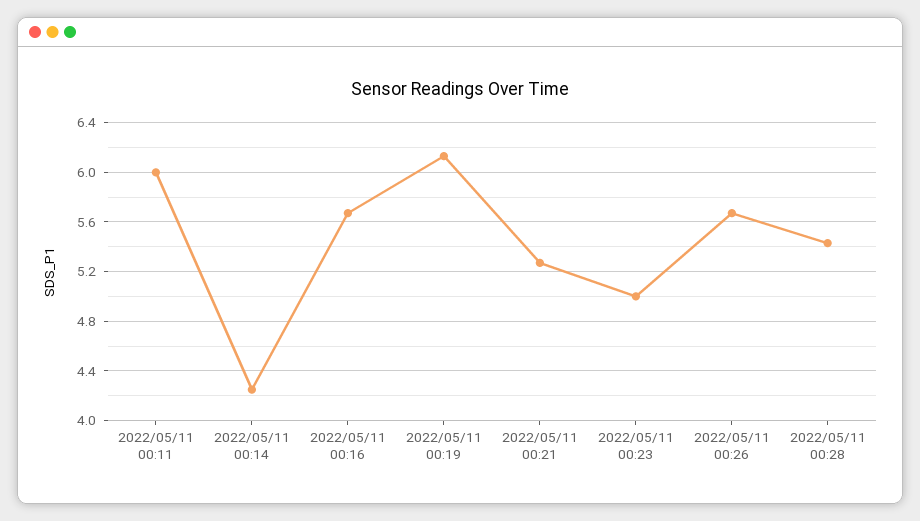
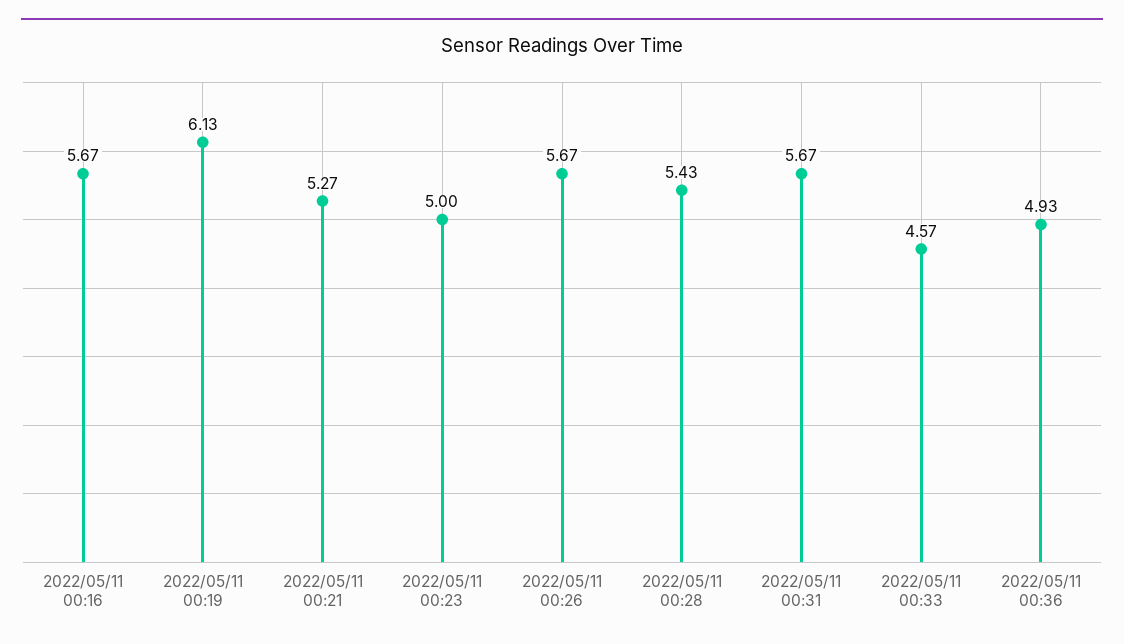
2022/05/11 00:11: 6 -> none
2022/05/11 00:14: 4.25 -> none
2022/05/11 00:31: none -> 5.67
2022/05/11 00:33: none -> 4.57
2022/05/11 00:36: none -> 4.93

